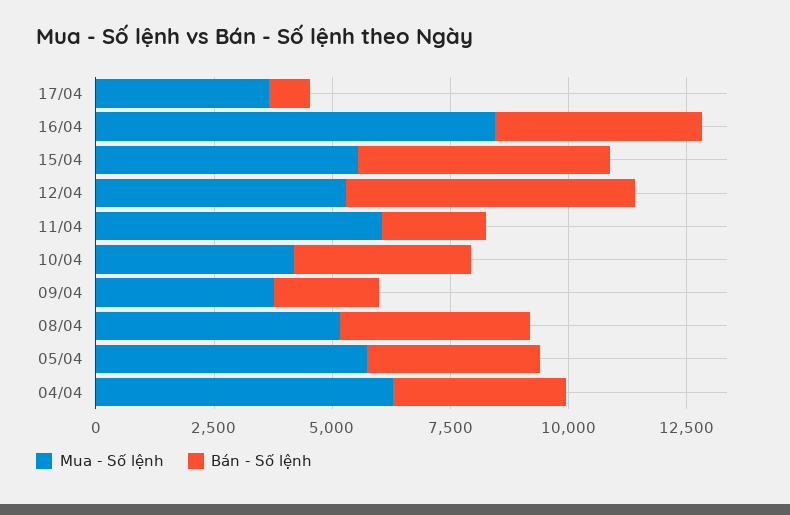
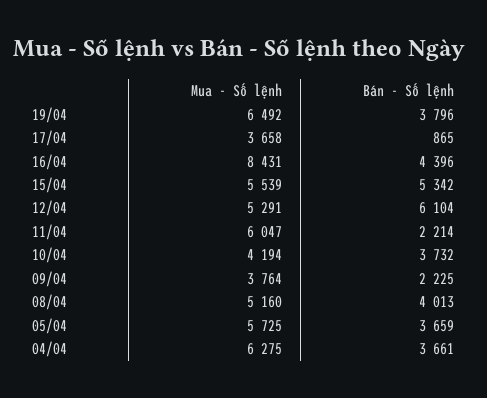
Mua - Số lệnh, 19/04: none -> 6492
Bán - Số lệnh, 19/04: none -> 3796

